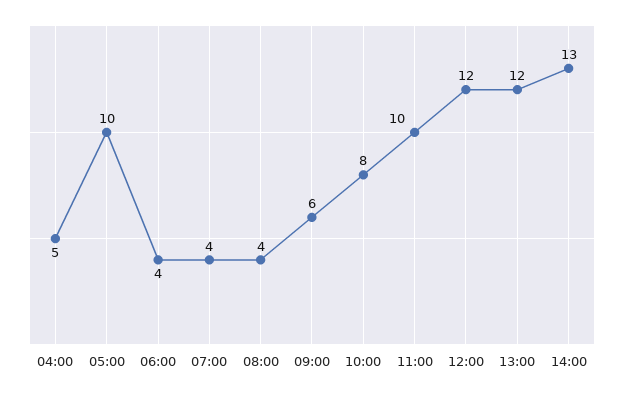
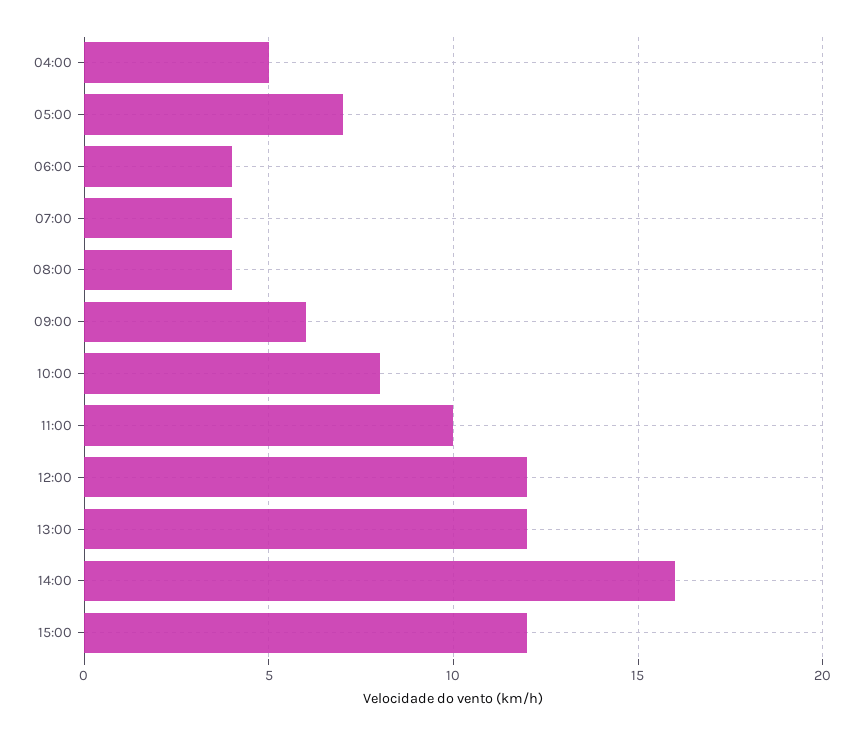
05:00: 10 -> 7
14:00: 13 -> 16
15:00: none -> 12

